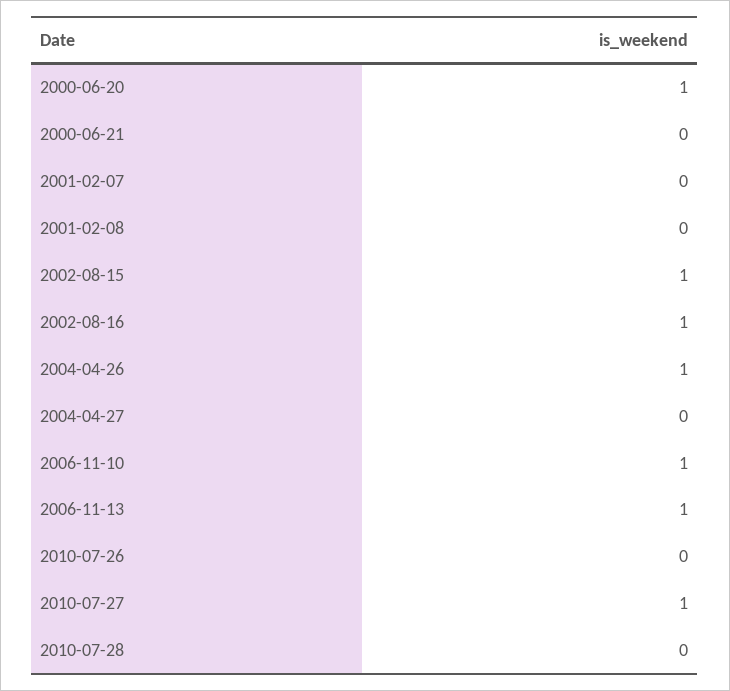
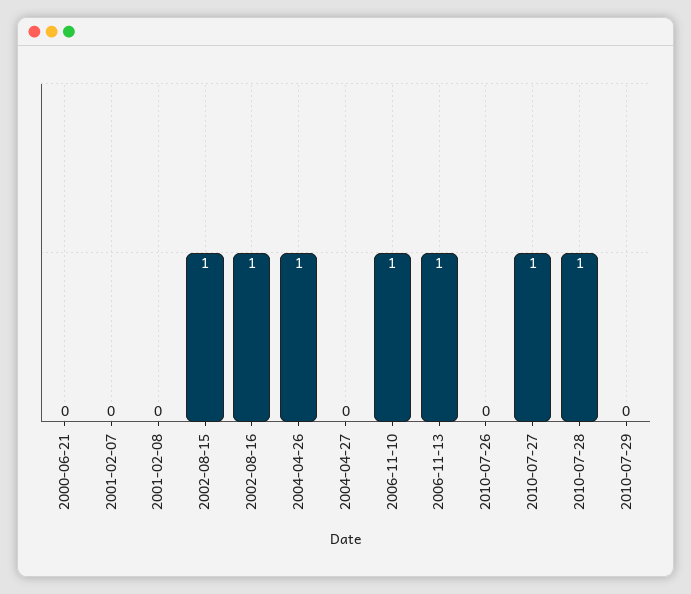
2000-06-20: 1 -> none
2010-07-28: 0 -> 1
2010-07-29: none -> 0

